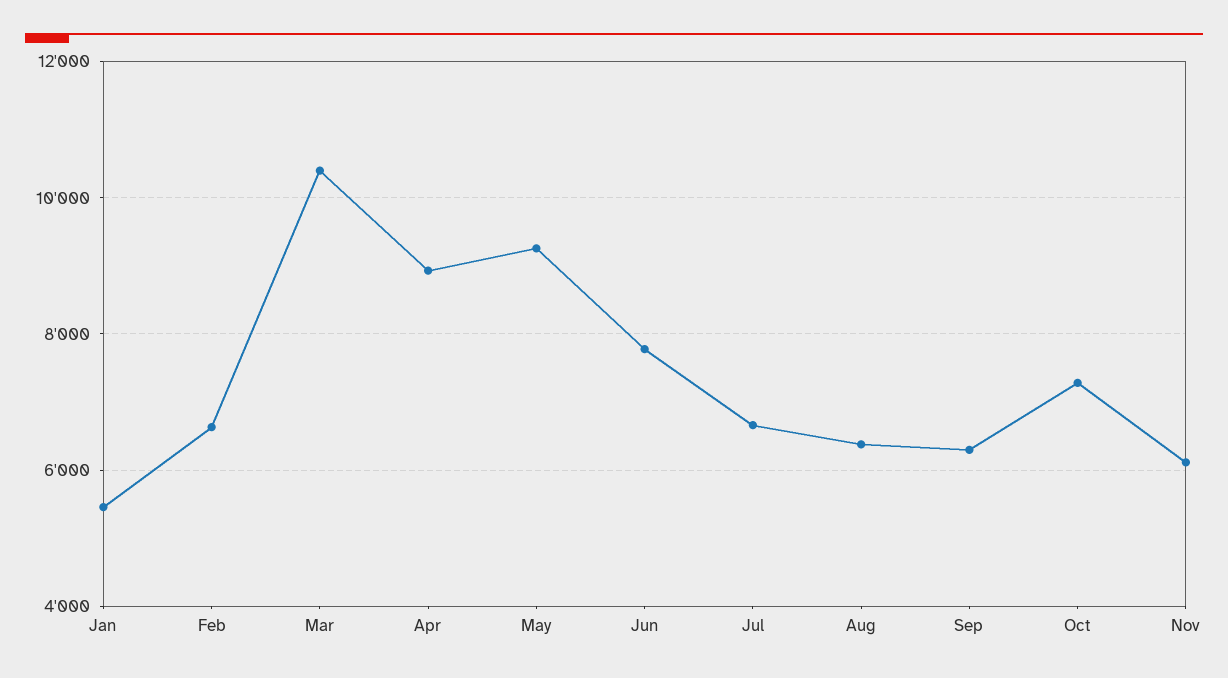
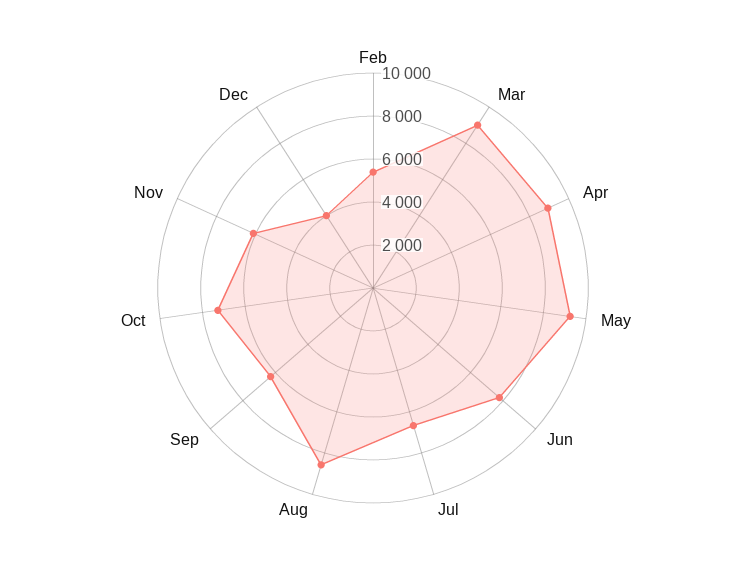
Jan: 5400 -> none
Feb: 6600 -> 5500
Mar: 10400 -> 9000
Aug: 6400 -> 8500
Dec: none -> 4000

